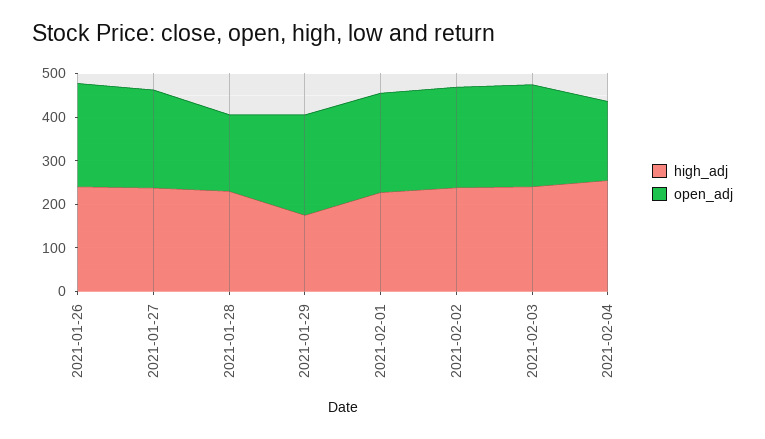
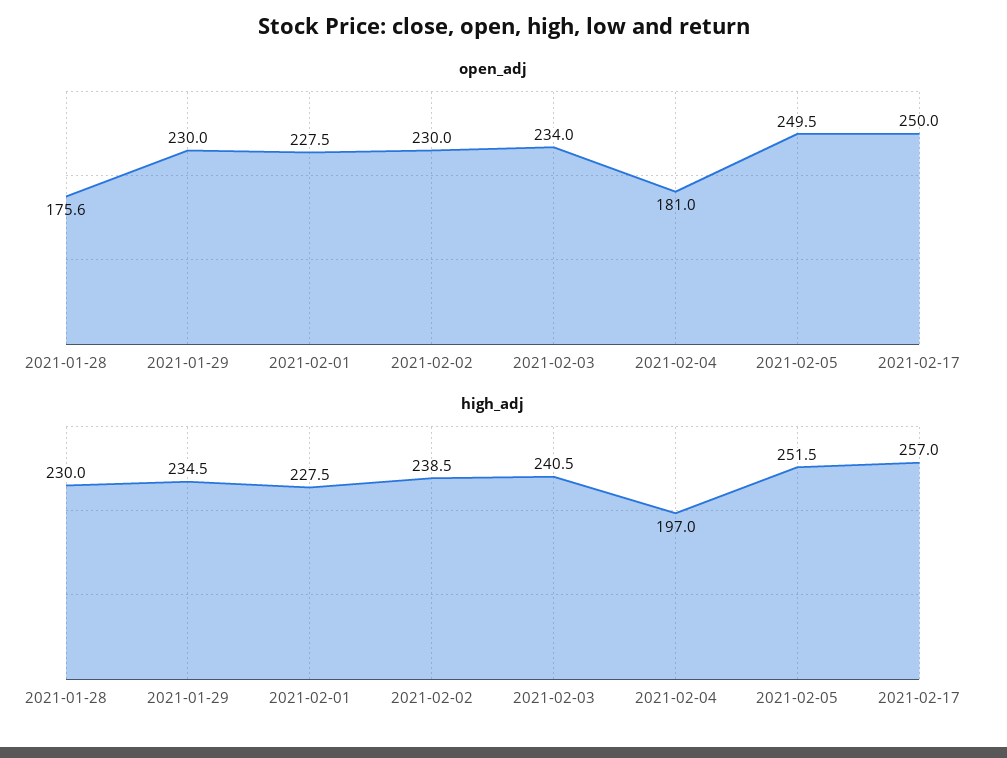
high_adj, 2021-01-26: 240 -> none
open_adj, 2021-01-26: 240 -> none
high_adj, 2021-01-27: 240 -> none
open_adj, 2021-01-27: 220 -> none
high_adj, 2021-01-29: 180 -> 234.5
high_adj, 2021-02-04: 260 -> 197
open_adj, 2021-02-05: none -> 249.5
open_adj, 2021-02-17: none -> 250
high_adj, 2021-02-05: none -> 251.5
high_adj, 2021-02-17: none -> 257

